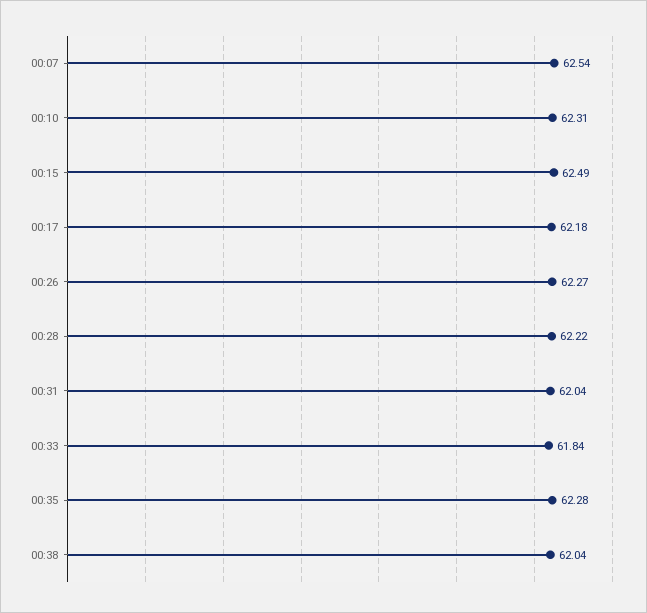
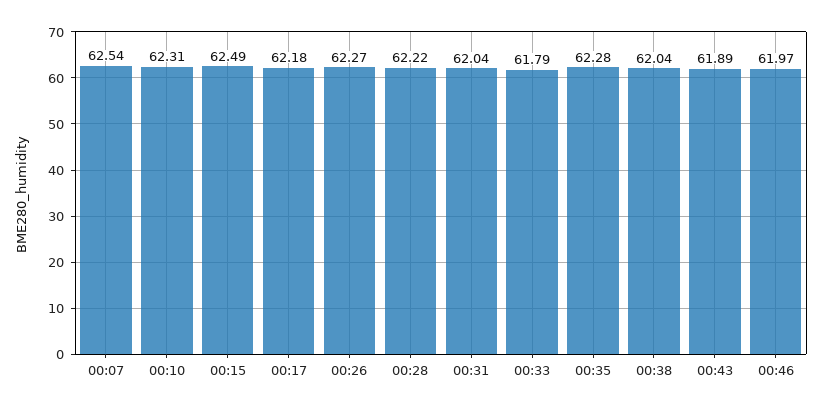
00:33: 61.84 -> 61.79
00:43: none -> 61.89
00:46: none -> 61.97

